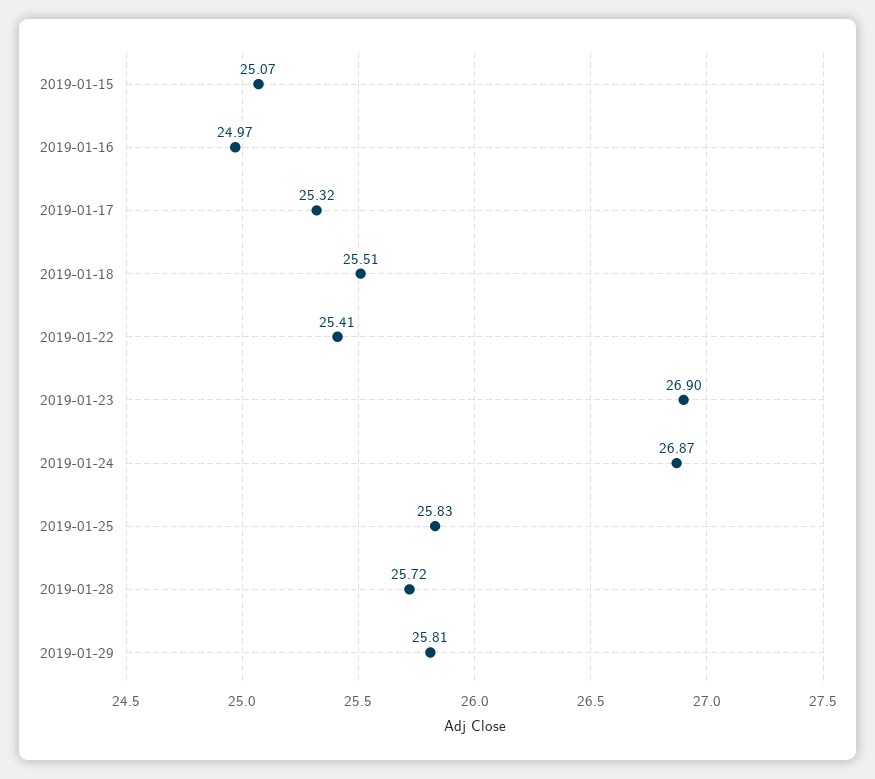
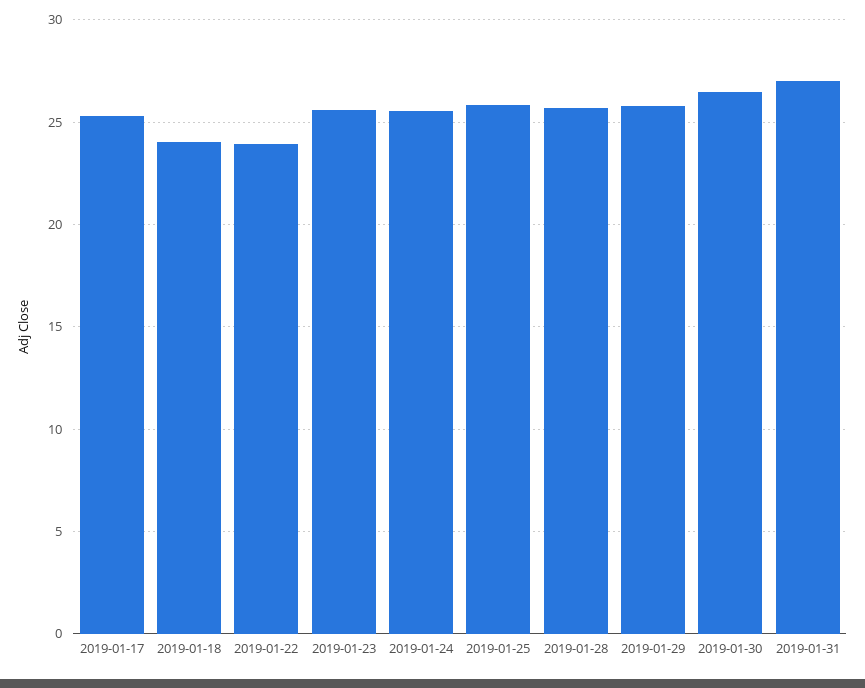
2019-01-15: 25.07 -> none
2019-01-16: 24.97 -> none
2019-01-18: 25.51 -> 24
2019-01-22: 25.41 -> 24
2019-01-23: 26.9 -> 25.5
2019-01-24: 26.87 -> 25.5
2019-01-30: none -> 26.5
2019-01-31: none -> 27

